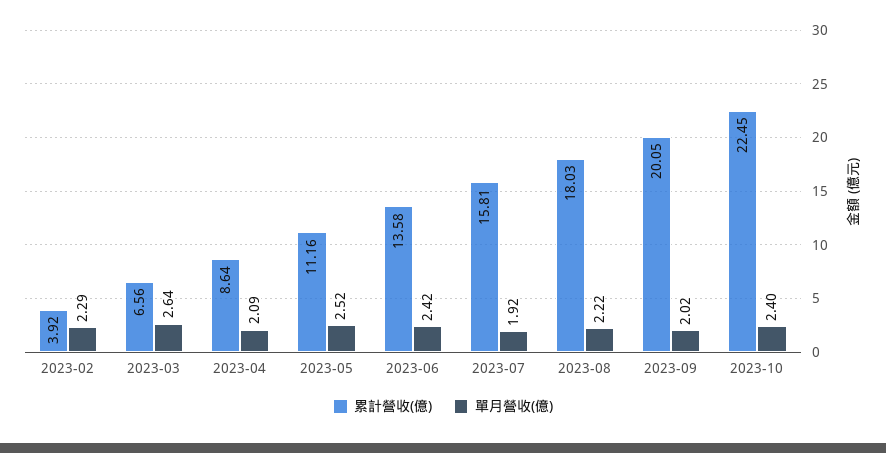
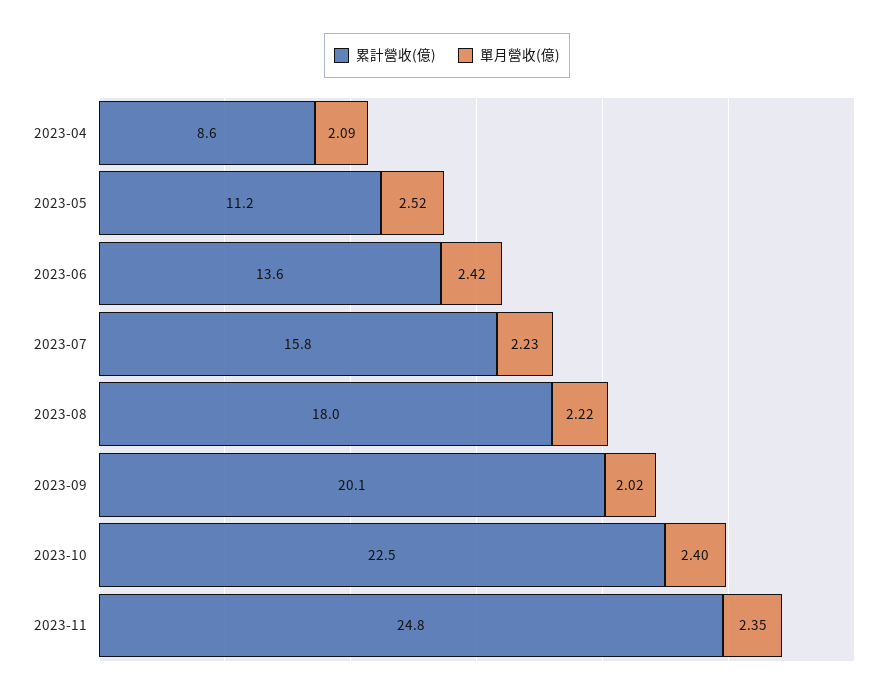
累計營收(億), 2023-02: 3.92 -> none
單月營收(億), 2023-02: 2.29 -> none
累計營收(億), 2023-03: 6.56 -> none
單月營收(億), 2023-03: 2.64 -> none
單月營收(億), 2023-07: 1.92 -> 2.23
累計營收(億), 2023-11: none -> 24.8
單月營收(億), 2023-11: none -> 2.35

